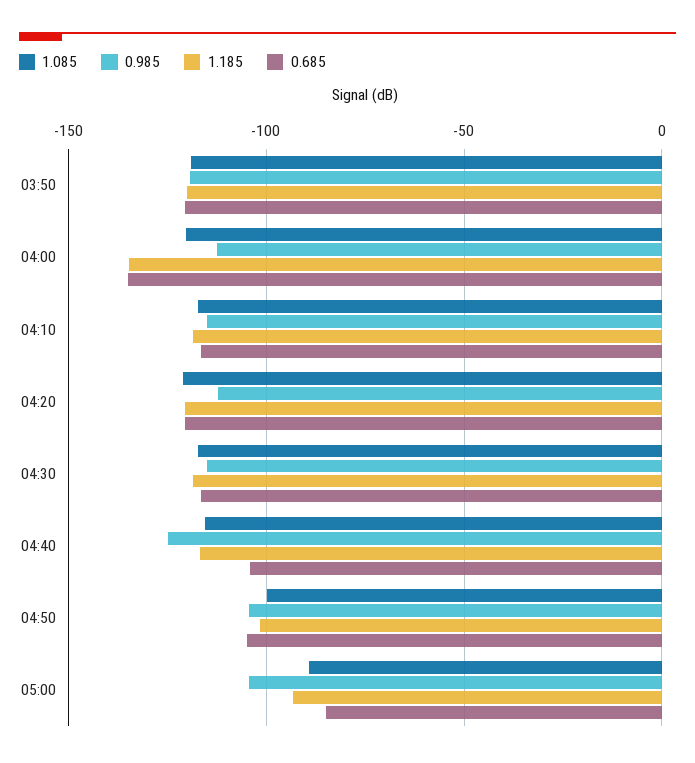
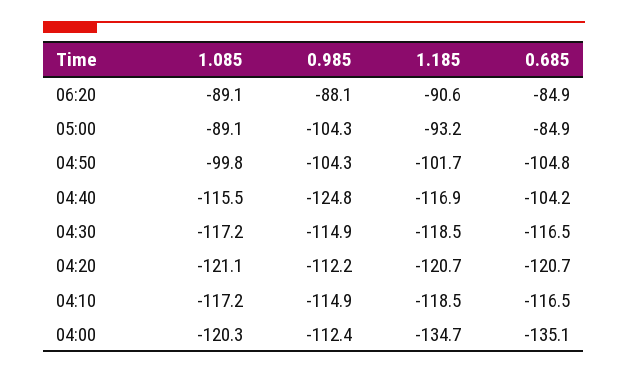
1.085, 03:50: -120 -> none
0.985, 03:50: -120 -> none
1.185, 03:50: -120 -> none
0.685, 03:50: -120 -> none
1.085, 06:20: none -> -89.1
0.985, 06:20: none -> -88.1
1.185, 06:20: none -> -90.6
0.685, 06:20: none -> -84.9

